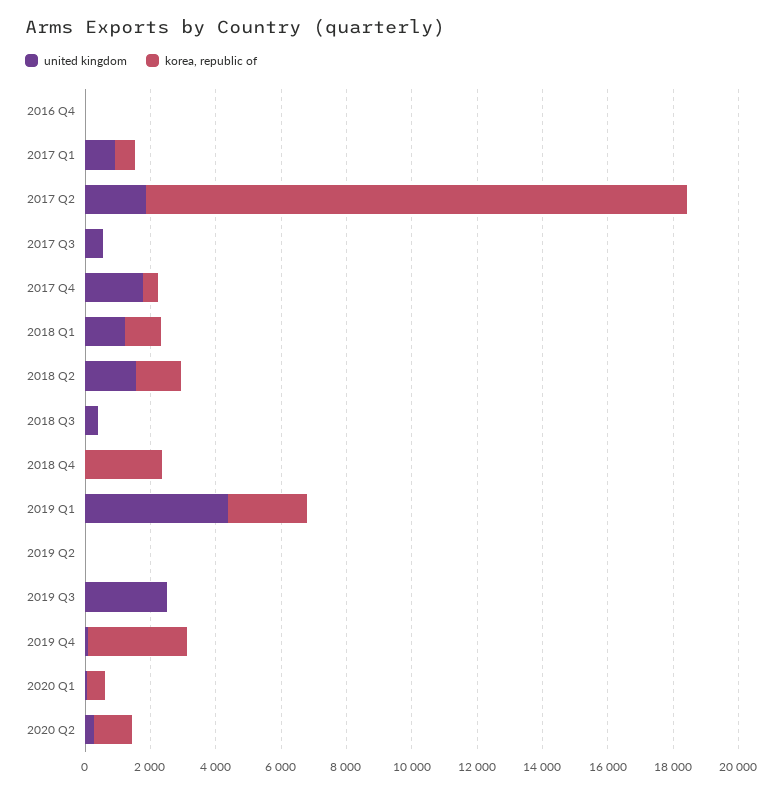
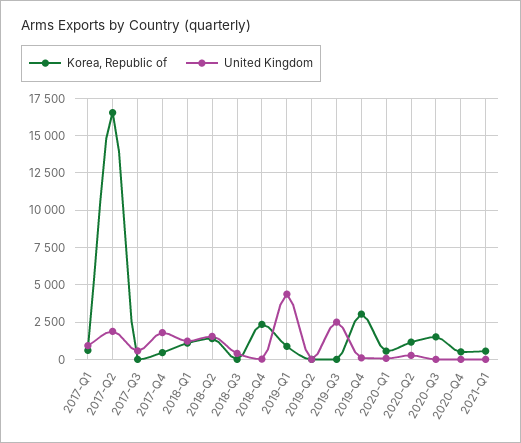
united kingdom, 2016 Q4: 0 -> none
korea, republic of, 2016 Q4: 0 -> none
korea, republic of, 2019 Q1: 2500 -> 1000
korea, republic of, 2020-Q3: none -> 1500
united kingdom, 2020-Q3: none -> 0
korea, republic of, 2020-Q4: none -> 500
united kingdom, 2020-Q4: none -> 0
korea, republic of, 2021-Q1: none -> 500
united kingdom, 2021-Q1: none -> 0

